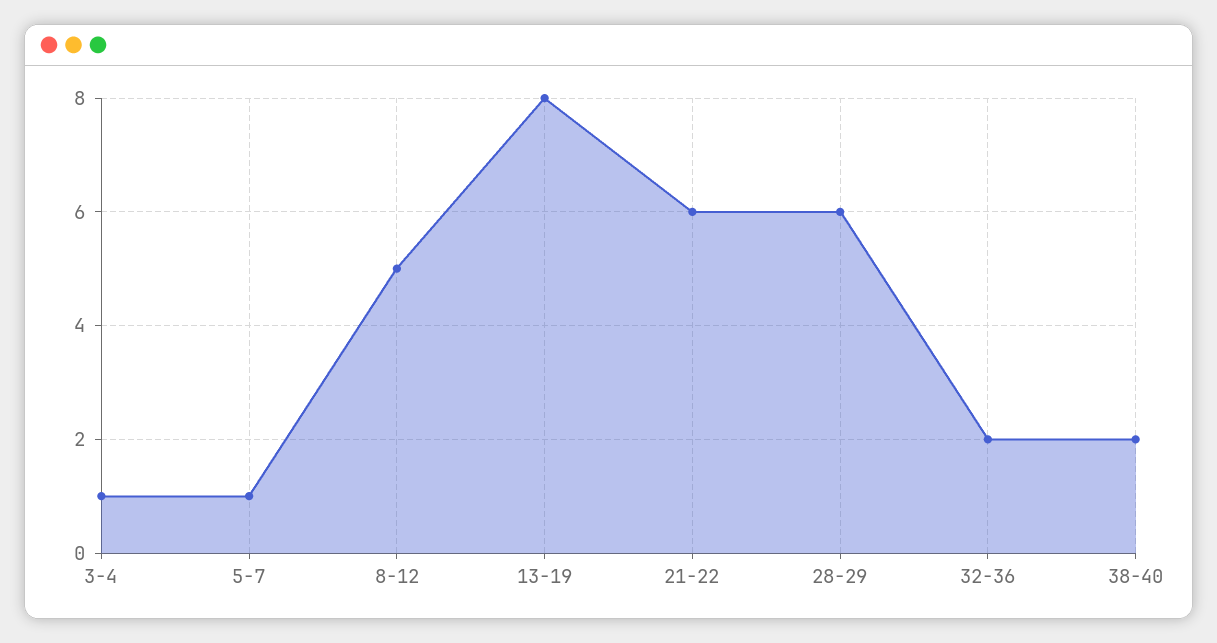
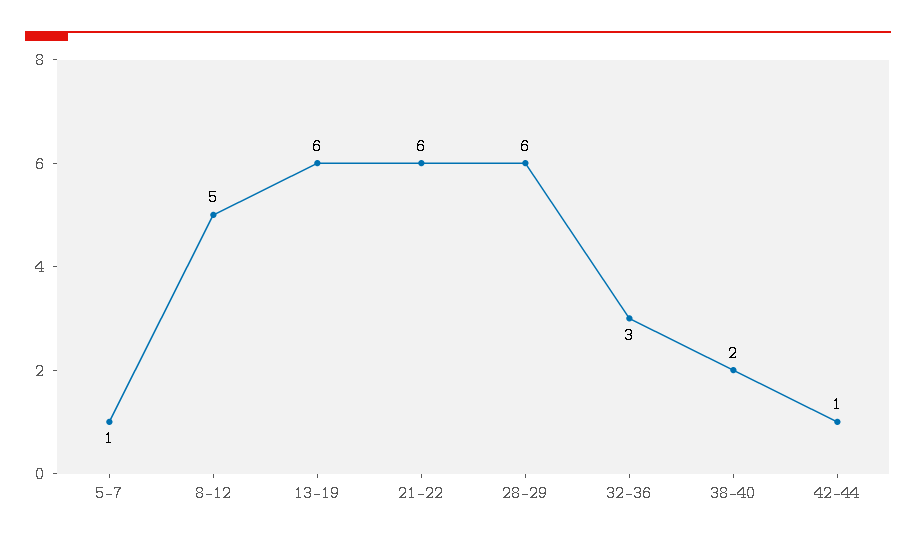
3-4: 1 -> none
13-19: 8 -> 6
32-36: 2 -> 3
42-44: none -> 1

